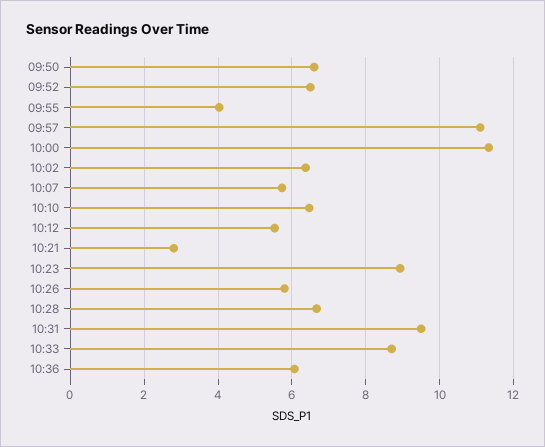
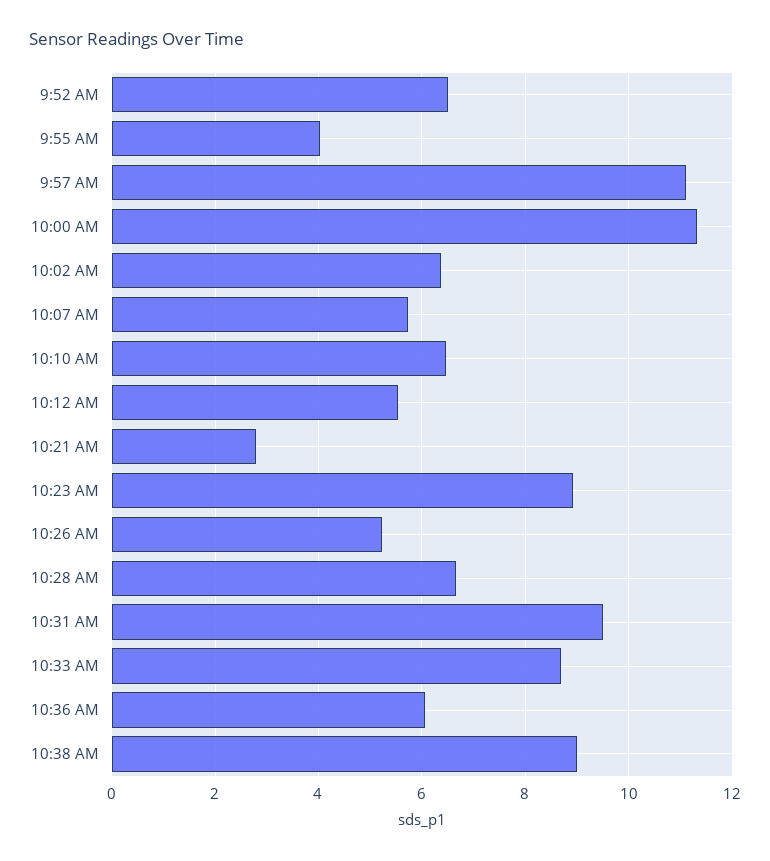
09:50: 6.6 -> none
10:26: 5.8 -> 5.2
10:38 AM: none -> 9

